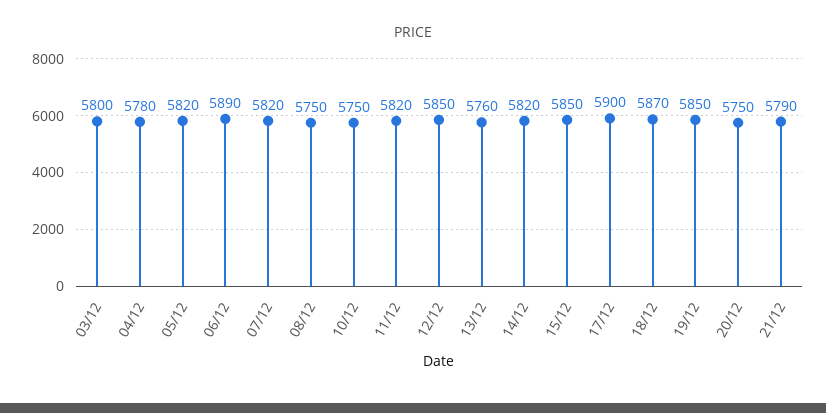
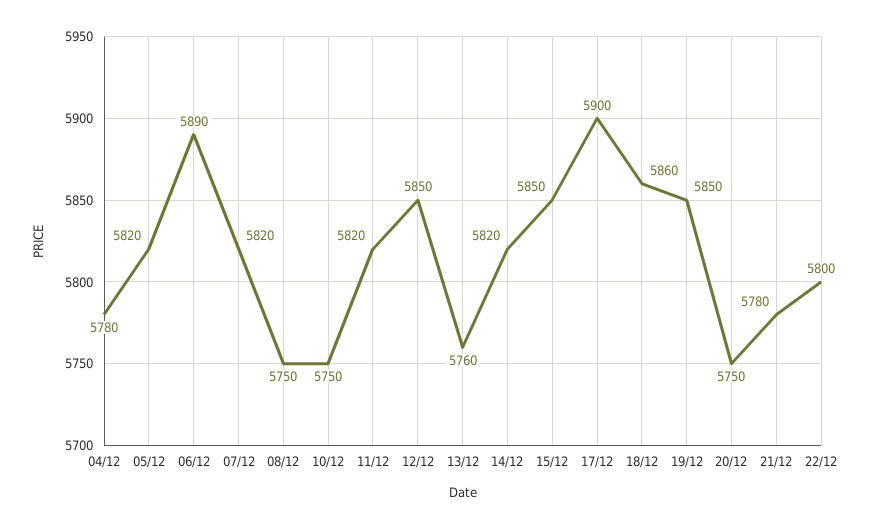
03/12: 5800 -> none
18/12: 5870 -> 5860
21/12: 5790 -> 5780
22/12: none -> 5800

